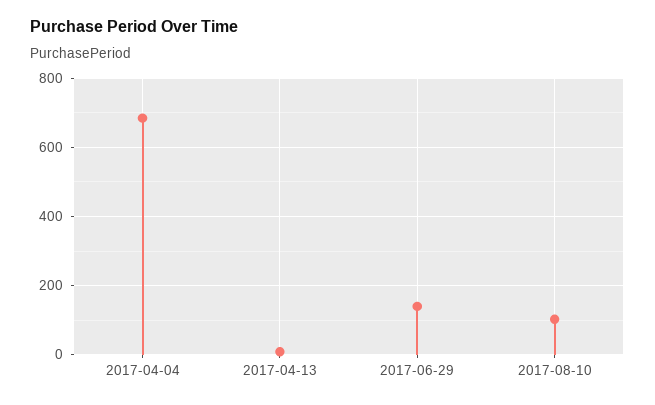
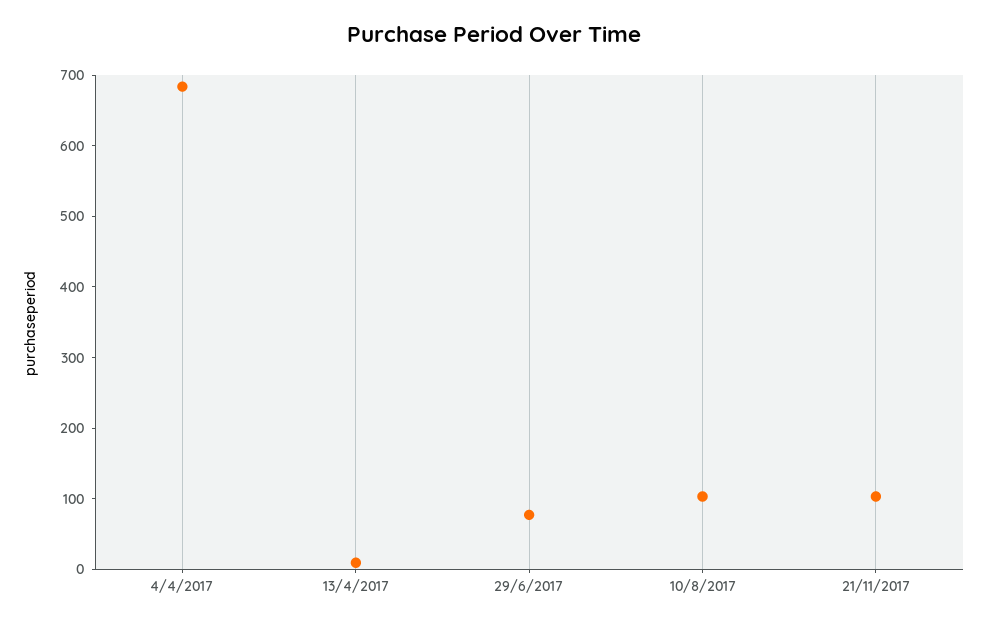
2017-06-29: 140 -> 80
21/11/2017: none -> 100

